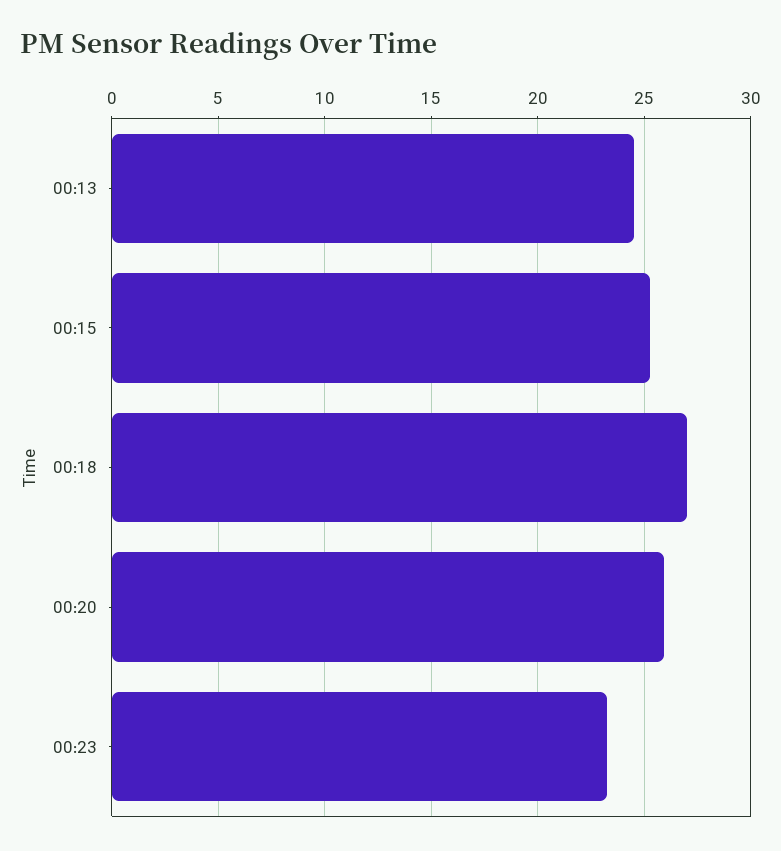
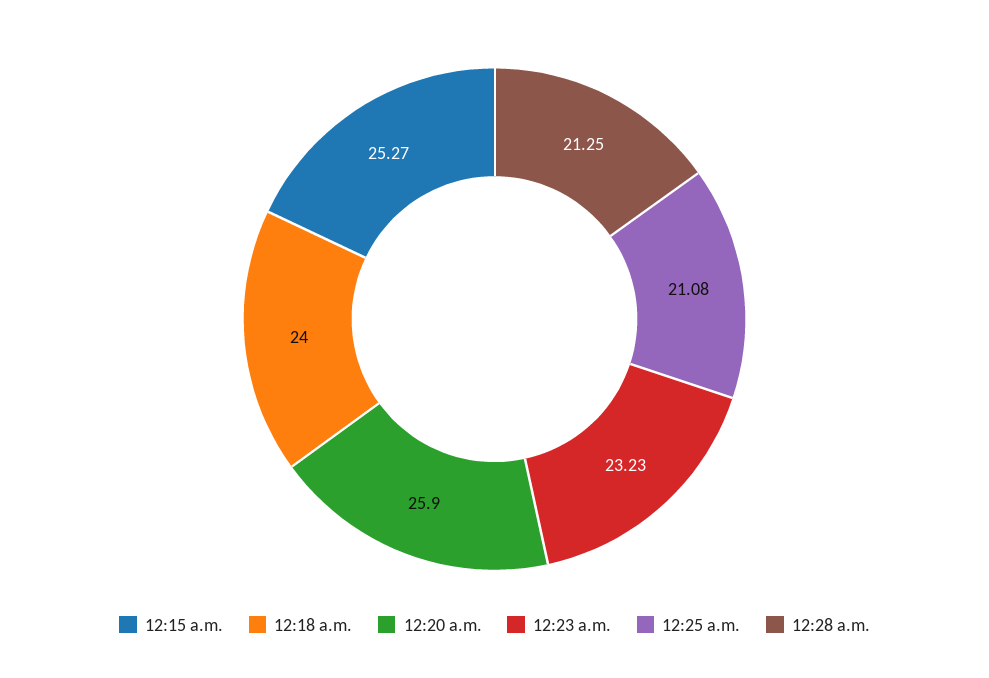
00:13: 24.5 -> none
00:18: 27 -> 24
12:25 a.m.: none -> 21.08
12:28 a.m.: none -> 21.25

